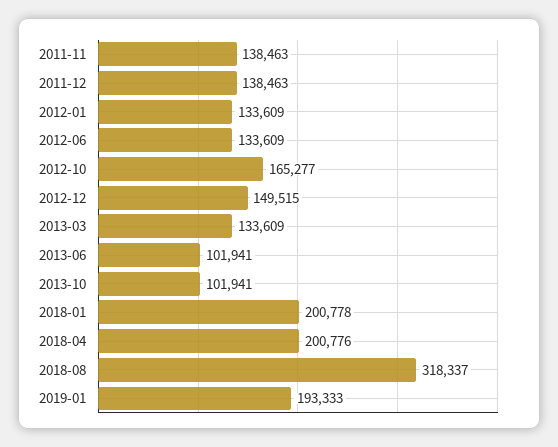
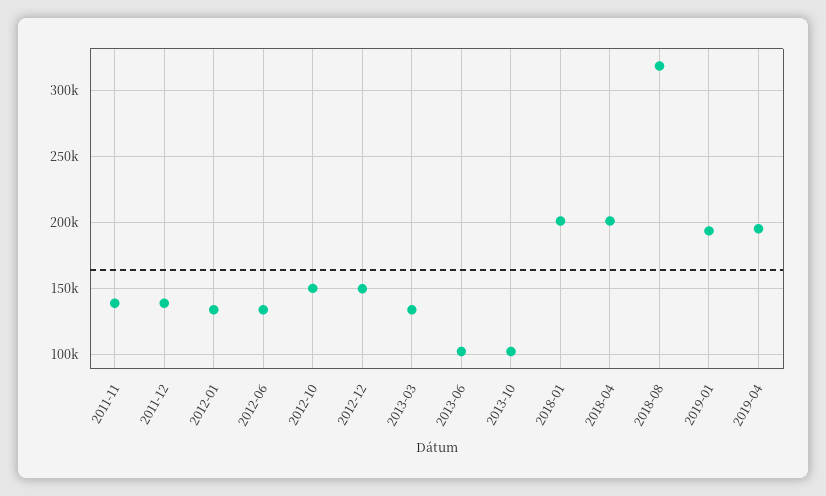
2012-10: 165277 -> 150000
2019-04: none -> 195000

